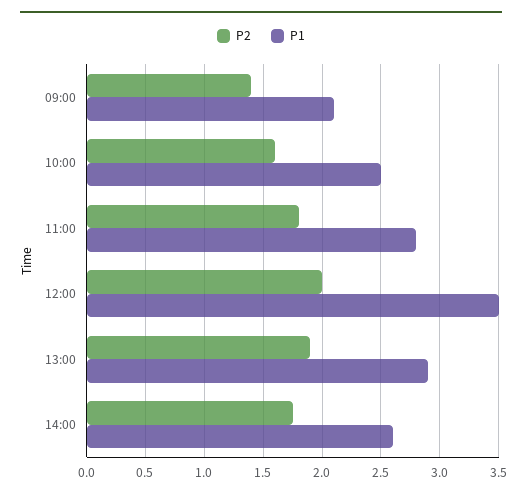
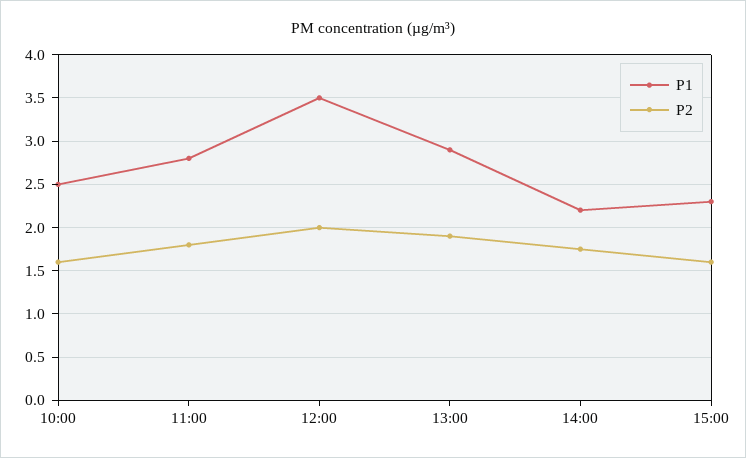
P2, 09:00: 1.4 -> none
P1, 09:00: 2.1 -> none
P1, 14:00: 2.6 -> 2.2
P1, 15:00: none -> 2.3
P2, 15:00: none -> 1.6

